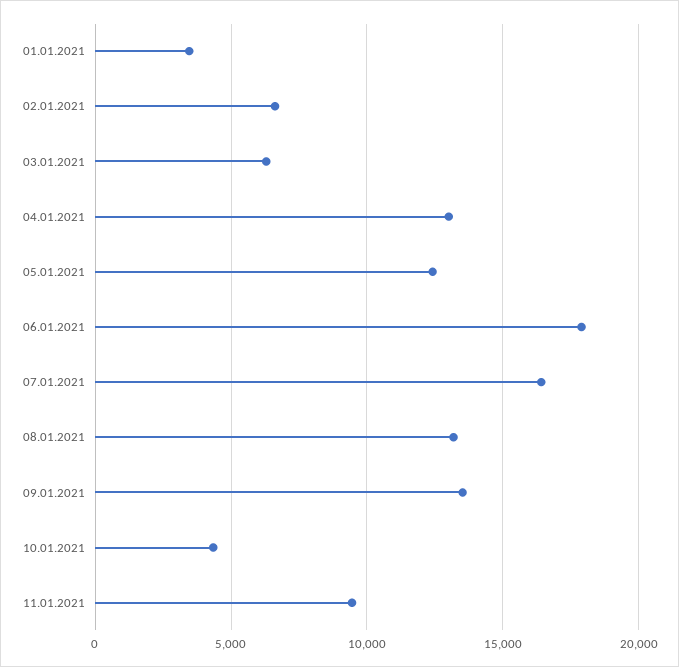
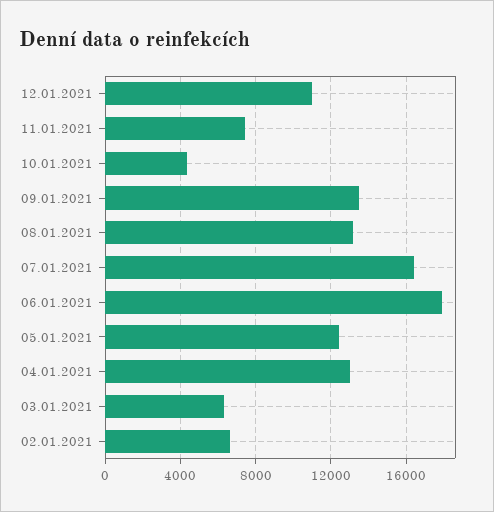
01.01.2021: 3500 -> none
11.01.2021: 9500 -> 7500
12.01.2021: none -> 11000

